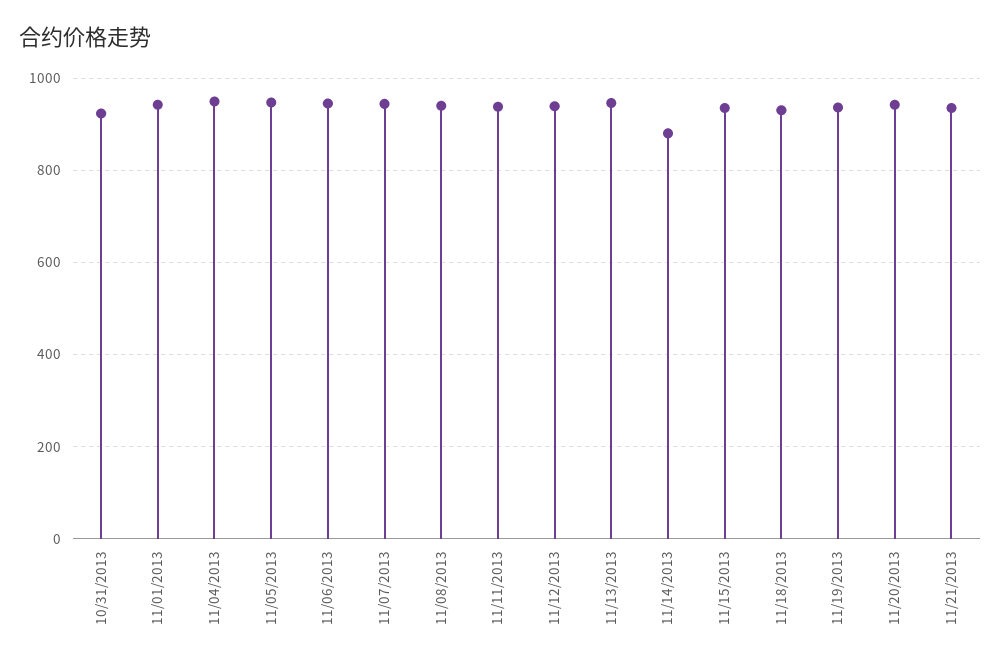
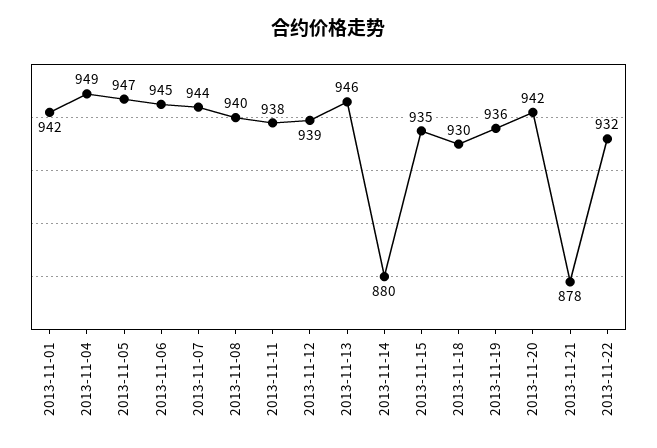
10/31/2013: 920 -> none
11/21/2013: 940 -> 878
2013-11-22: none -> 932

